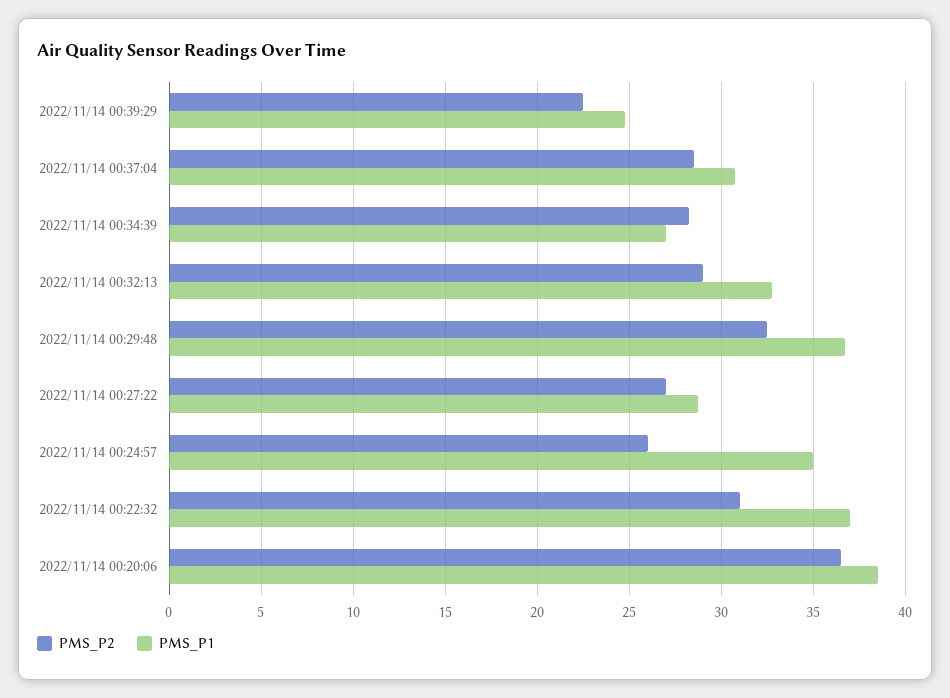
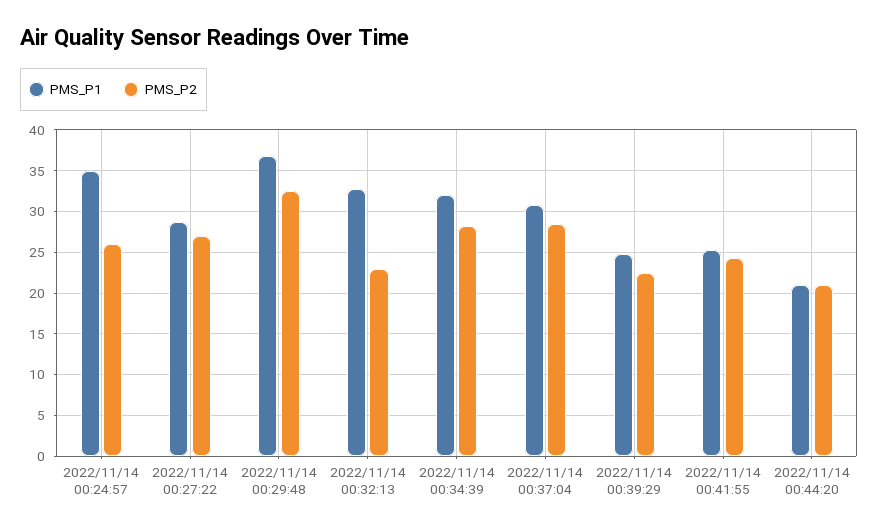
PMS_P1, 2022/11/14 00:34:39: 27 -> 32
PMS_P2, 2022/11/14 00:32:13: 29 -> 23
PMS_P2, 2022/11/14 00:22:32: 31 -> none
PMS_P1, 2022/11/14 00:22:32: 37 -> none
PMS_P2, 2022/11/14 00:20:06: 36.5 -> none
PMS_P1, 2022/11/14 00:20:06: 38.5 -> none
PMS_P1, 2022/11/14 00:41:55: none -> 25
PMS_P2, 2022/11/14 00:41:55: none -> 24
PMS_P1, 2022/11/14 00:44:20: none -> 21
PMS_P2, 2022/11/14 00:44:20: none -> 21

